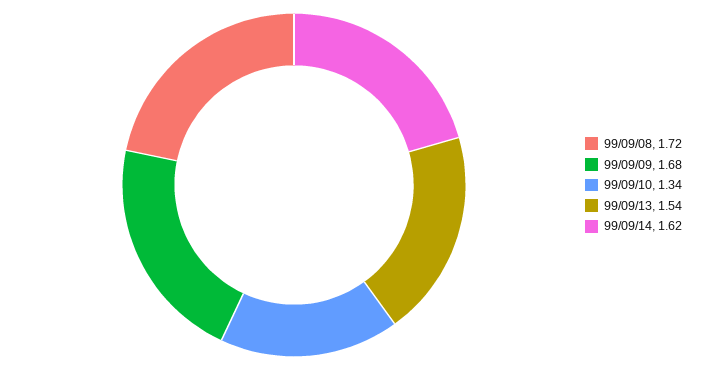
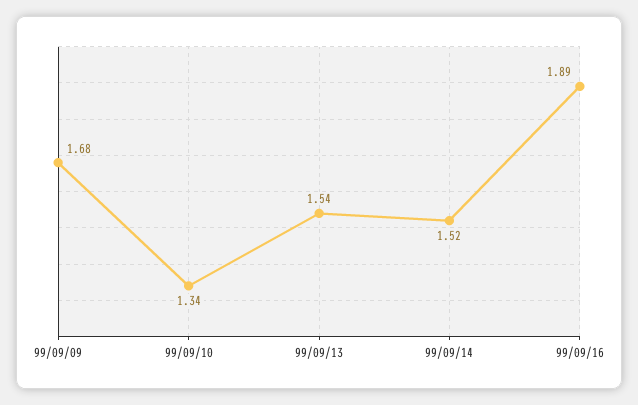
99/09/08: 1.72 -> none
99/09/14: 1.62 -> 1.52
99/09/16: none -> 1.89

